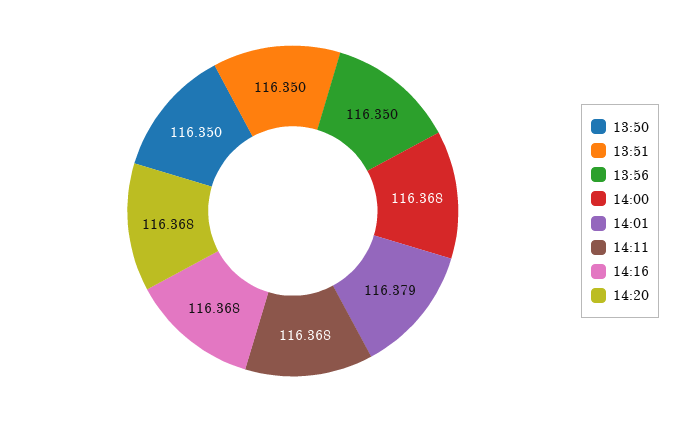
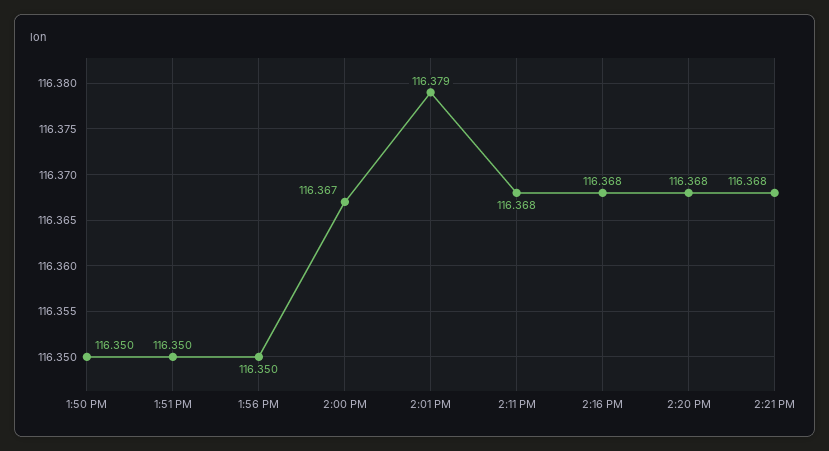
14:00: 116.368 -> 116.367
2:21 PM: none -> 116.368

